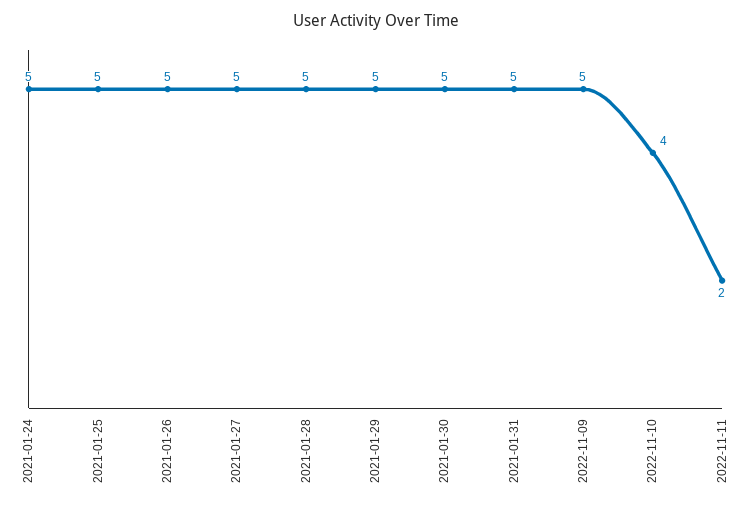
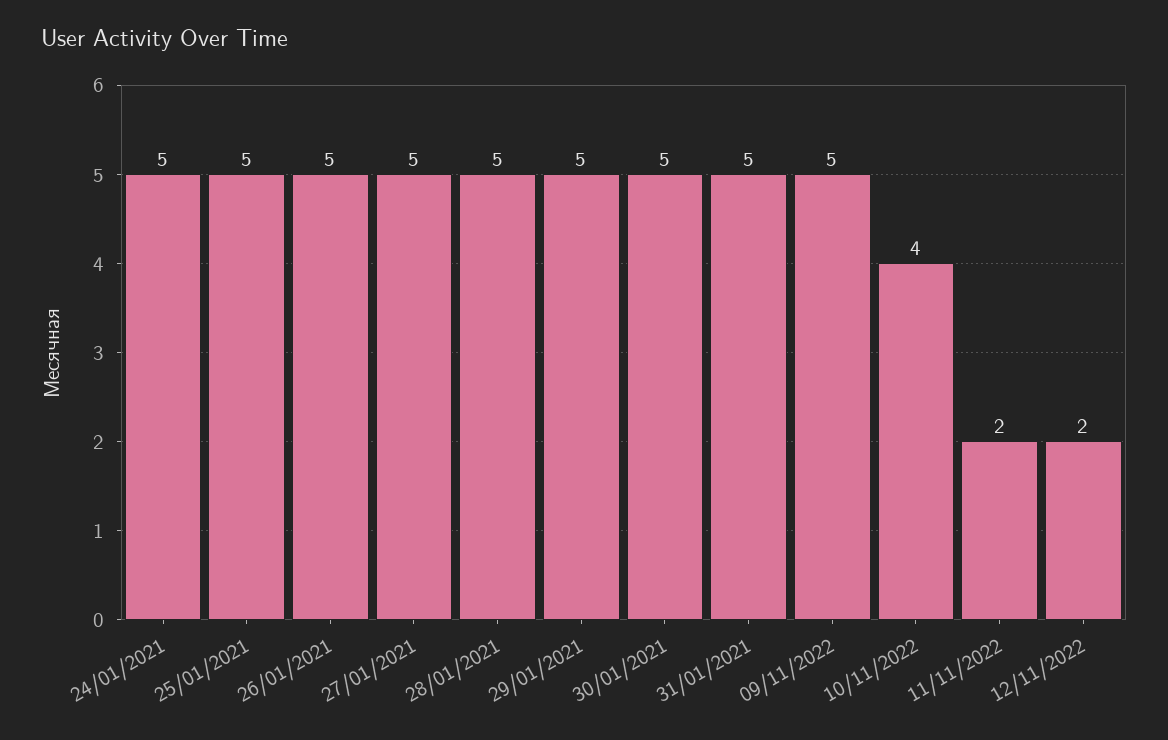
12/11/2022: none -> 2

